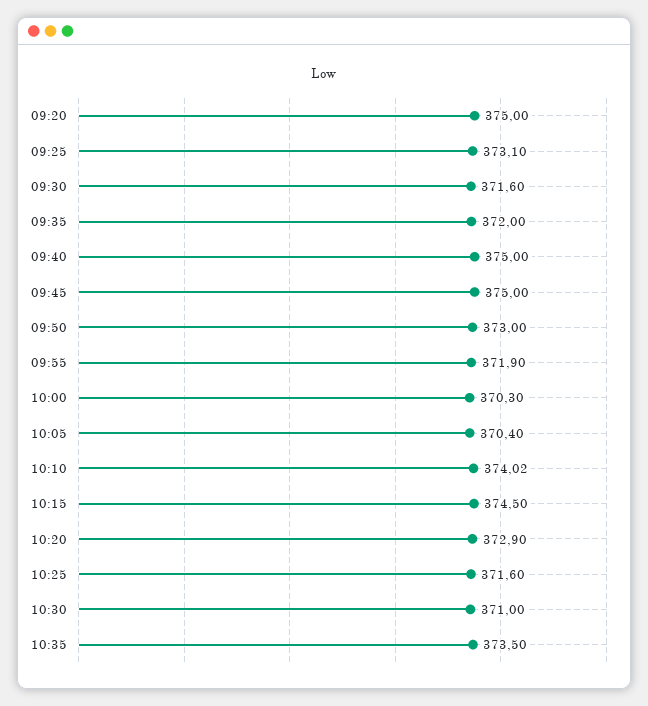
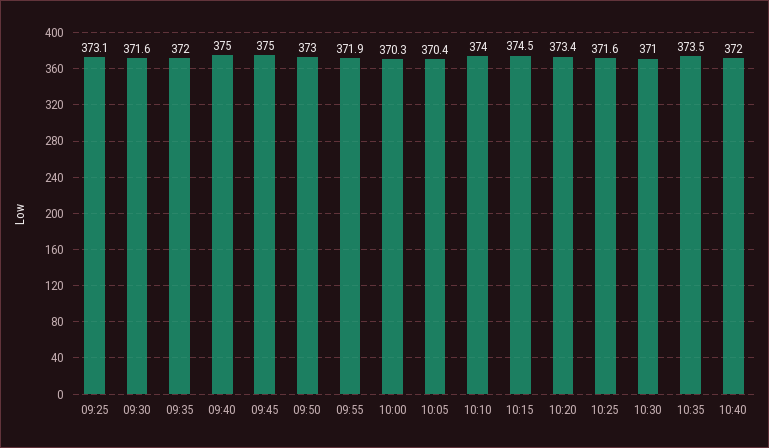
09:20: 375 -> none
10:20: 372.9 -> 373.4
10:40: none -> 372

